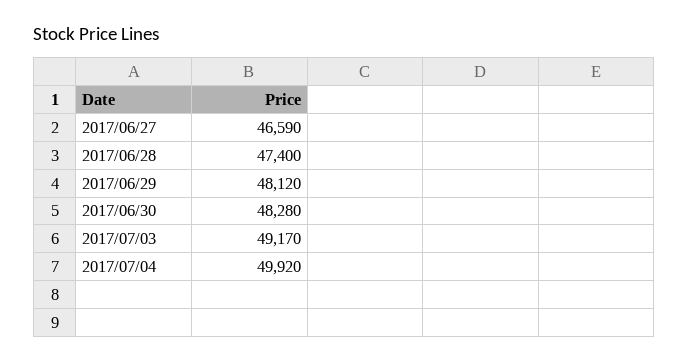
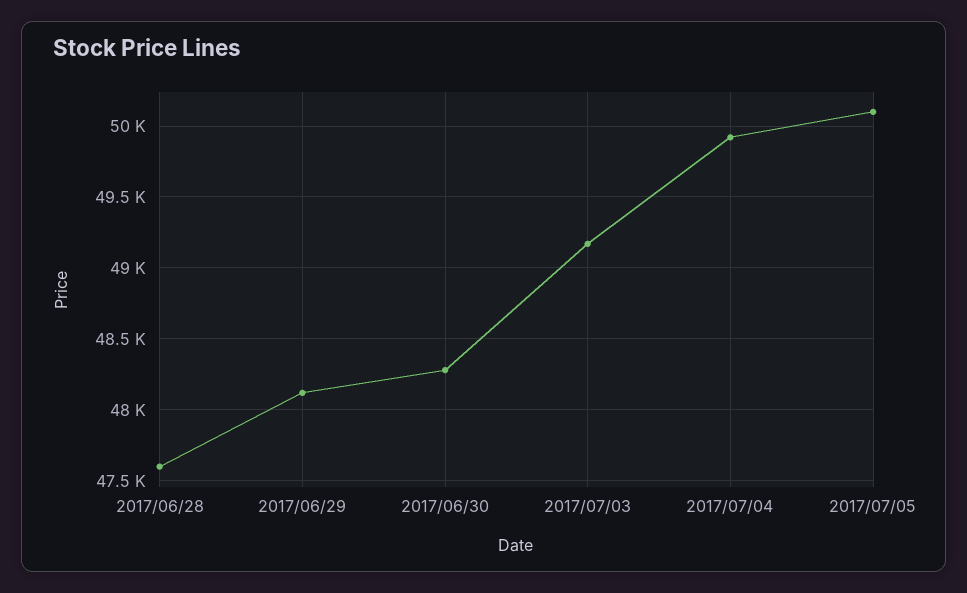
2017/06/27: 46590 -> none
2017/06/28: 47400 -> 47600
2017/07/05: none -> 50100

